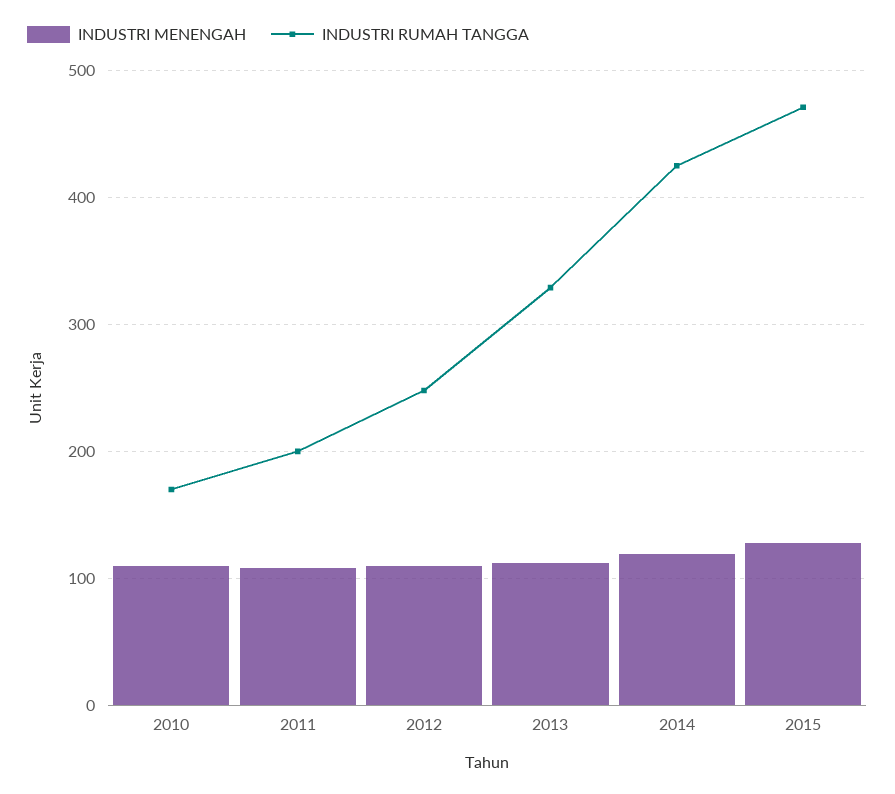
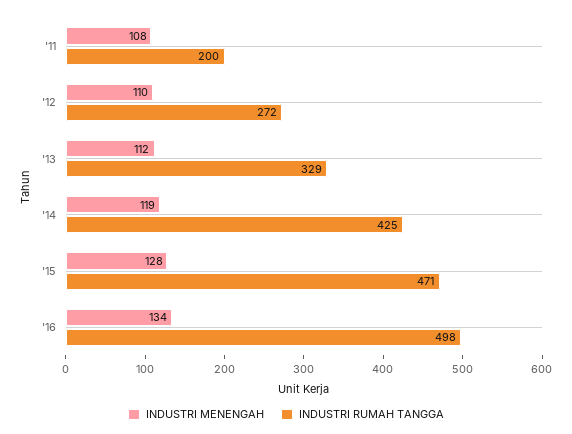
INDUSTRI MENENGAH, 2010: 110 -> none
INDUSTRI RUMAH TANGGA, 2010: 170 -> none
INDUSTRI RUMAH TANGGA, 2012: 250 -> 272
INDUSTRI MENENGAH, '16: none -> 134
INDUSTRI RUMAH TANGGA, '16: none -> 498

